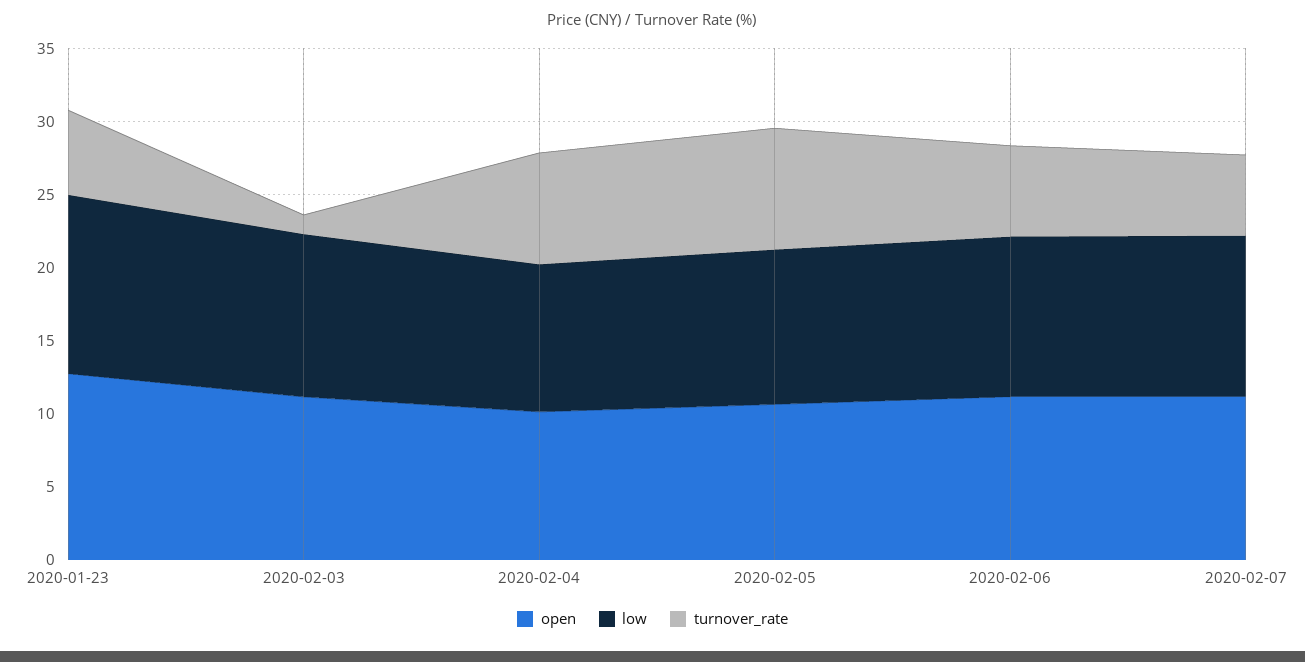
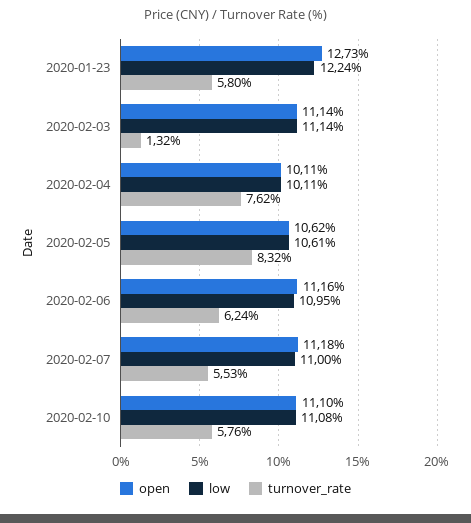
open, 2020-02-10: none -> 11.1
low, 2020-02-10: none -> 11.08
turnover_rate, 2020-02-10: none -> 5.76

